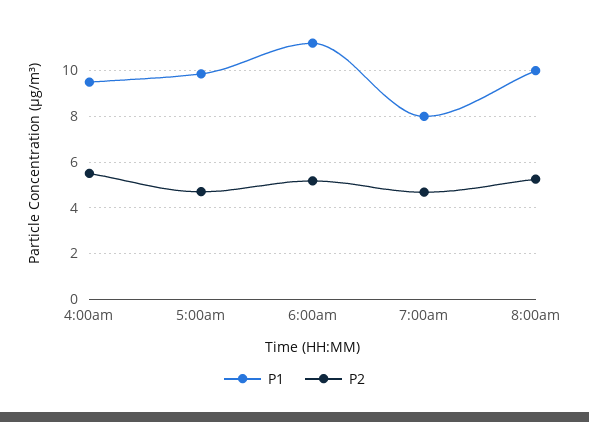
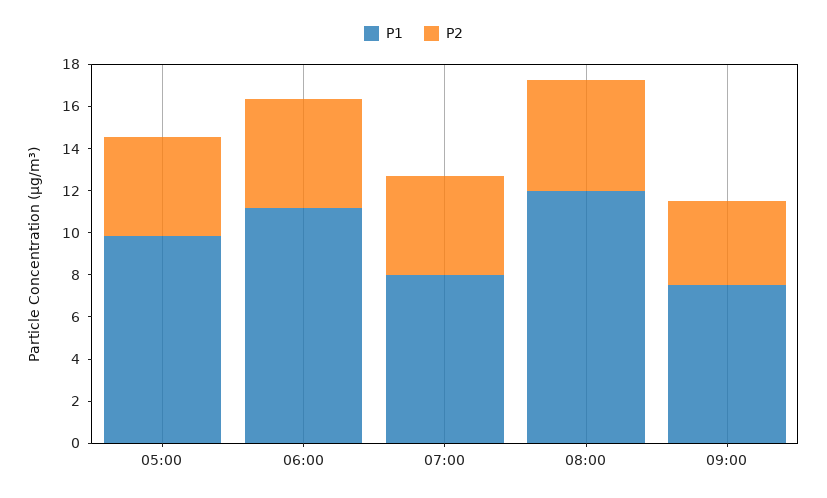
P1, 4:00am: 9.5 -> none
P2, 4:00am: 5.5 -> none
P1, 8:00am: 10 -> 12
P1, 09:00: none -> 7.5
P2, 09:00: none -> 4

